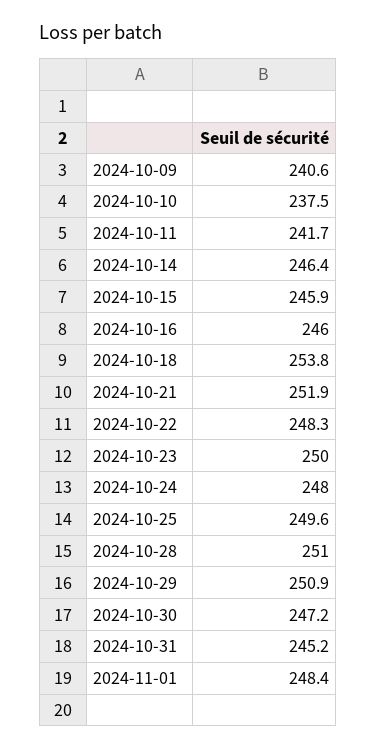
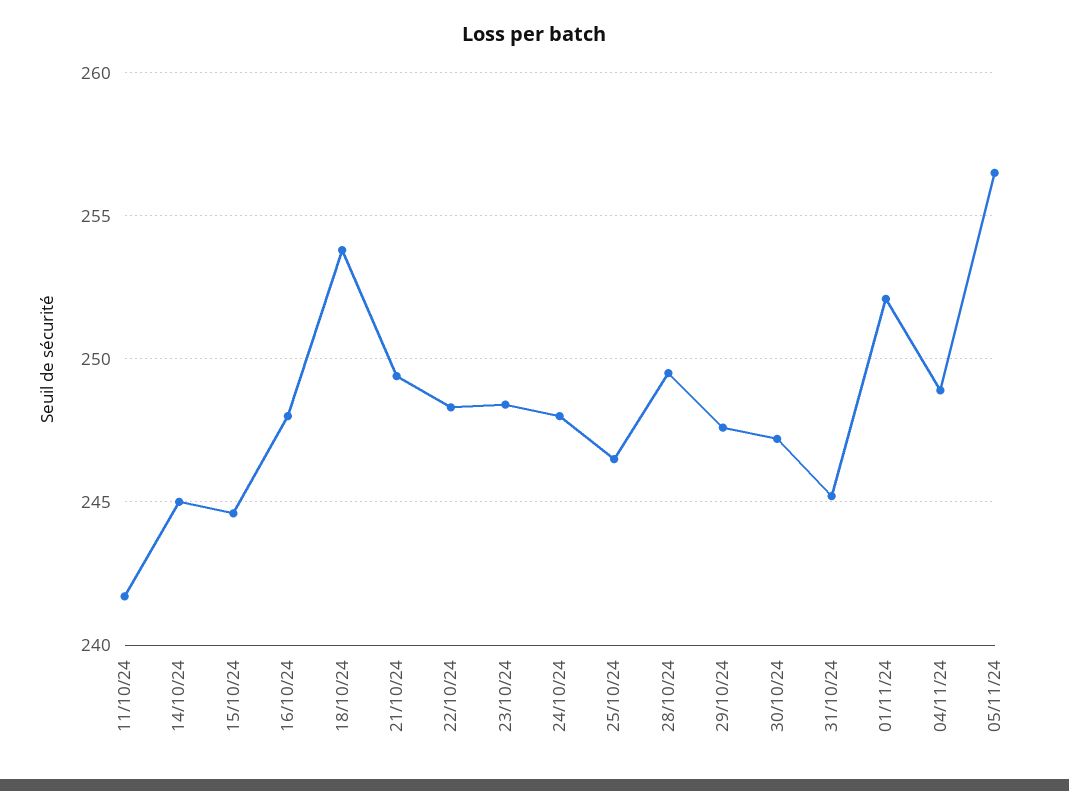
2024-10-09: 240.6 -> none
2024-10-10: 237.5 -> none
2024-10-14: 246.4 -> 245
2024-10-15: 245.9 -> 244.5
2024-10-16: 246 -> 248
2024-10-21: 251.9 -> 249.5
2024-10-23: 250 -> 248.5
2024-10-25: 249.6 -> 246.5
2024-10-28: 251 -> 249.5
2024-10-29: 250.9 -> 247.5
2024-11-01: 248.4 -> 252
04/11/24: none -> 249
05/11/24: none -> 256.5

